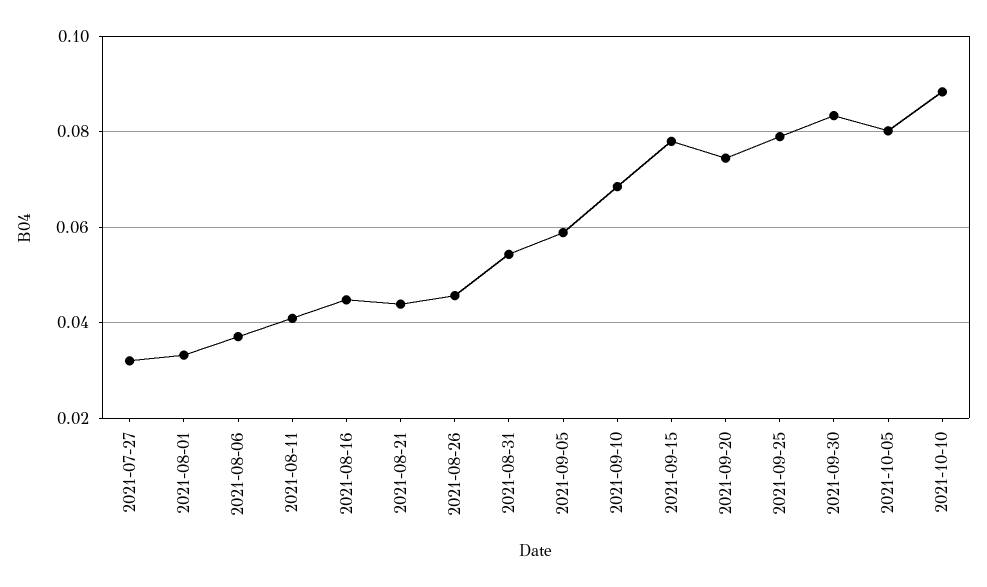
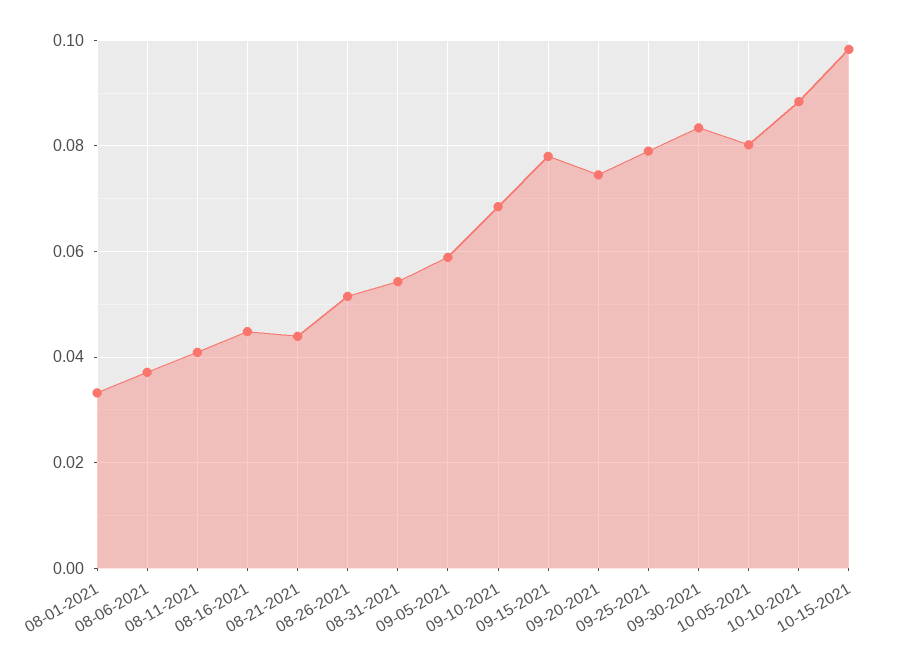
2021-07-27: 0.032 -> none
2021-08-26: 0.046 -> 0.052
10-15-2021: none -> 0.098

